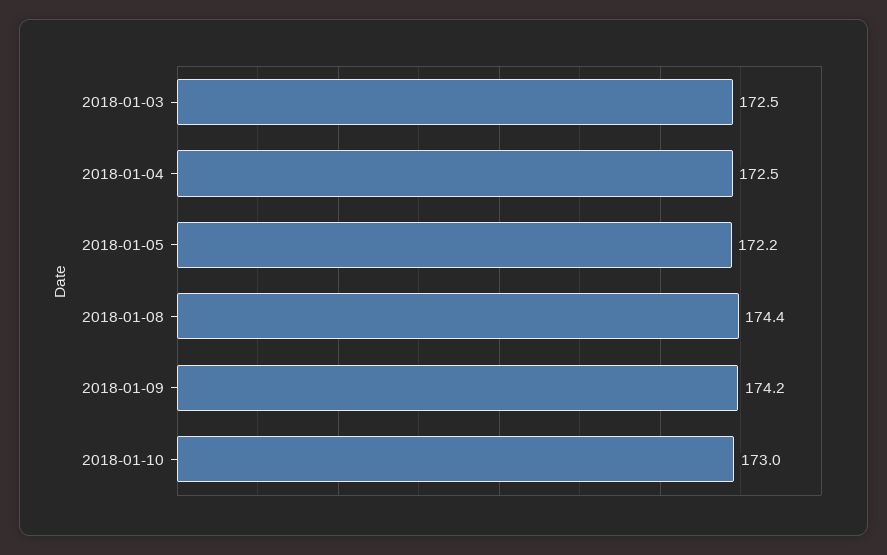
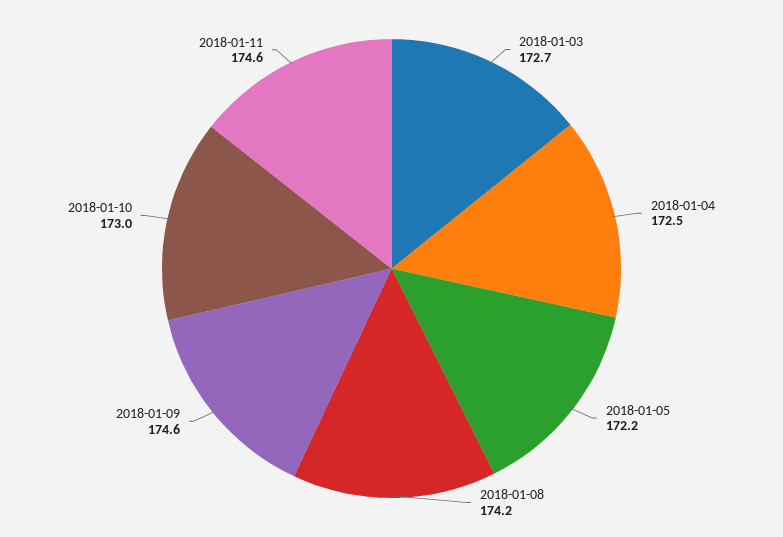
2018-01-03: 172.5 -> 172.7
2018-01-08: 174.4 -> 174.2
2018-01-09: 174.2 -> 174.6
2018-01-11: none -> 174.6

